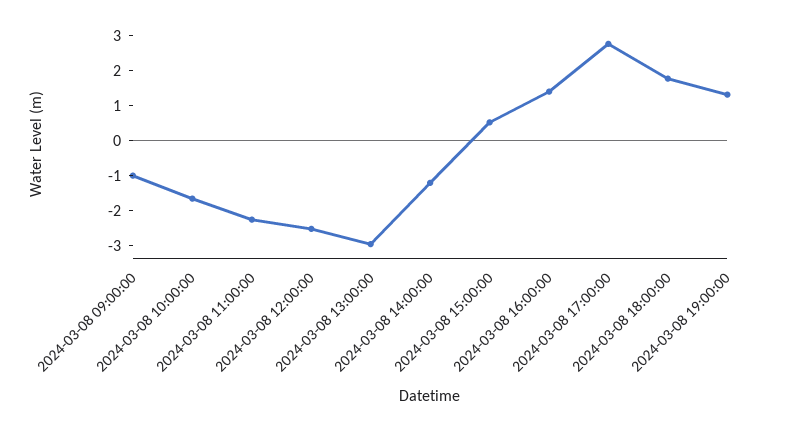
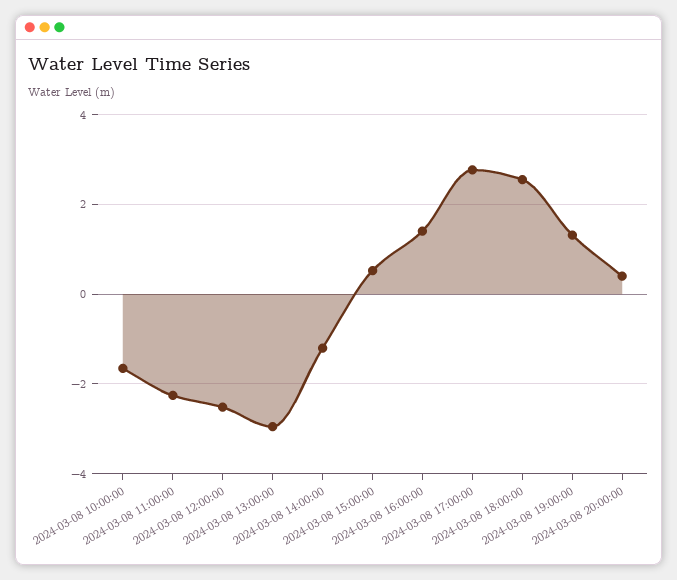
2024-03-08 09:00:00: -1 -> none
2024-03-08 18:00:00: 1.75 -> 2.6
2024-03-08 20:00:00: none -> 0.4

